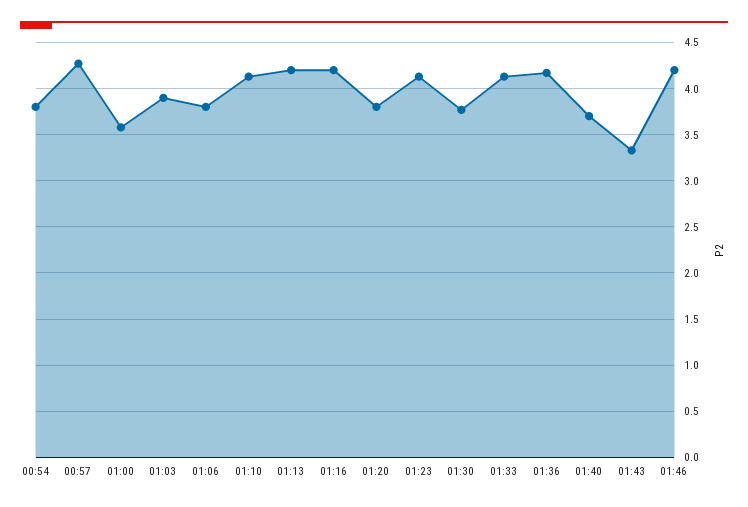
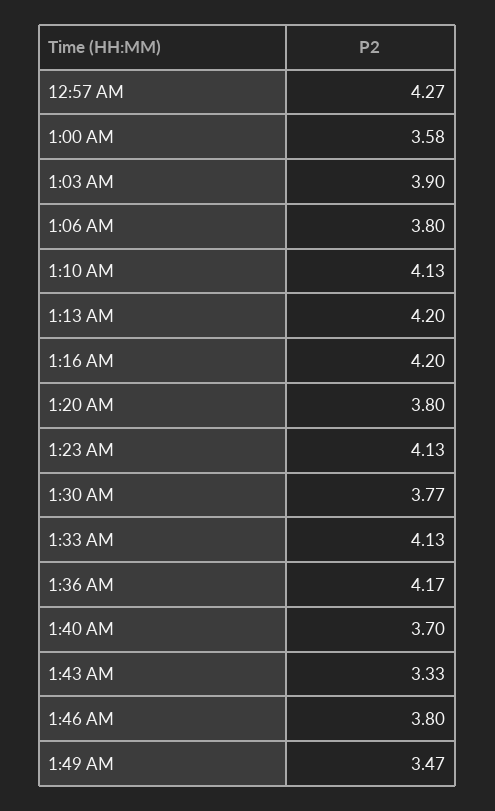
00:54: 3.8 -> none
01:46: 4.2 -> 3.8
1:49 AM: none -> 3.47

